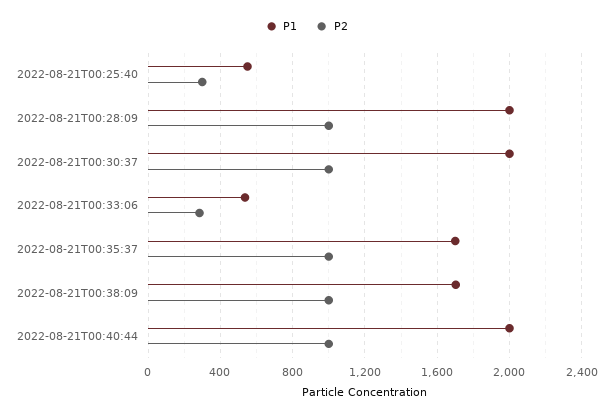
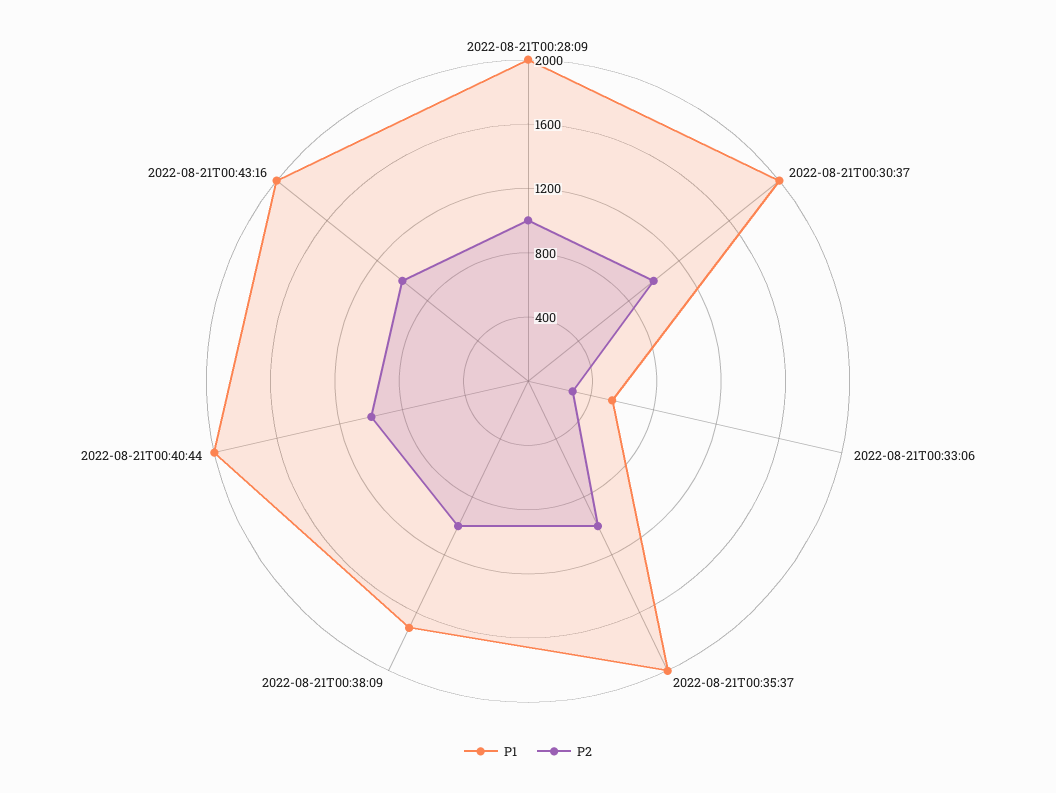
P1, 2022-08-21T00:25:40: 550 -> none
P2, 2022-08-21T00:25:40: 300 -> none
P1, 2022-08-21T00:35:37: 1700 -> 2000
P1, 2022-08-21T00:43:16: none -> 2000
P2, 2022-08-21T00:43:16: none -> 1000

